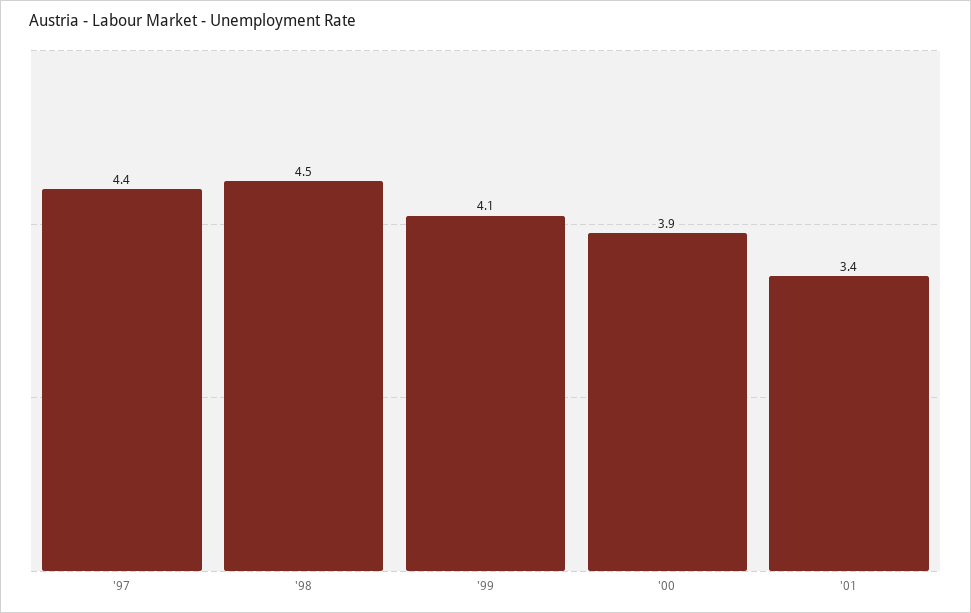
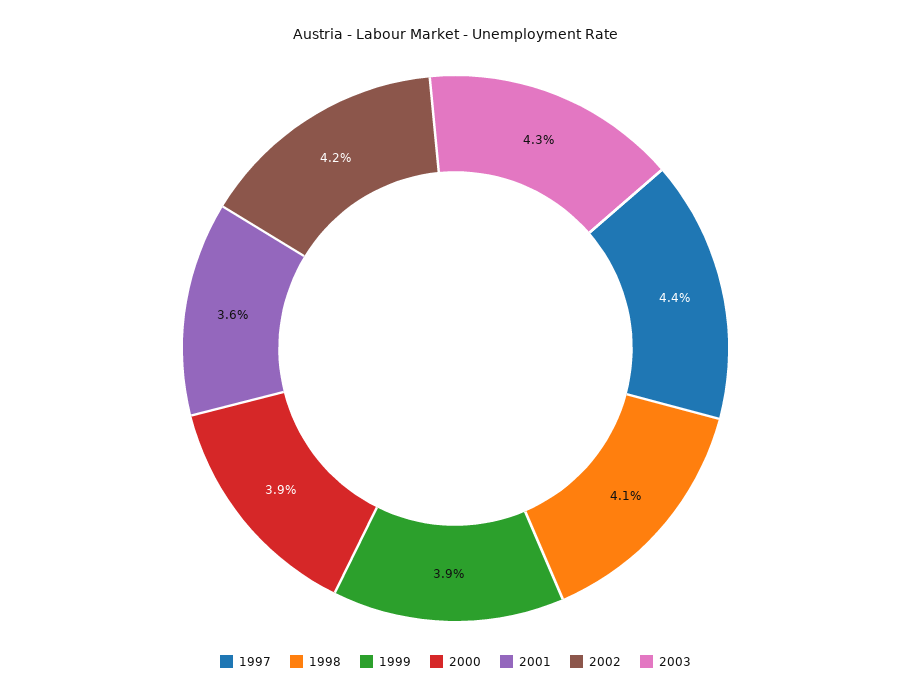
'98: 4.5 -> 4.1
'99: 4.1 -> 3.9
'01: 3.4 -> 3.6
2002: none -> 4.2
2003: none -> 4.3

